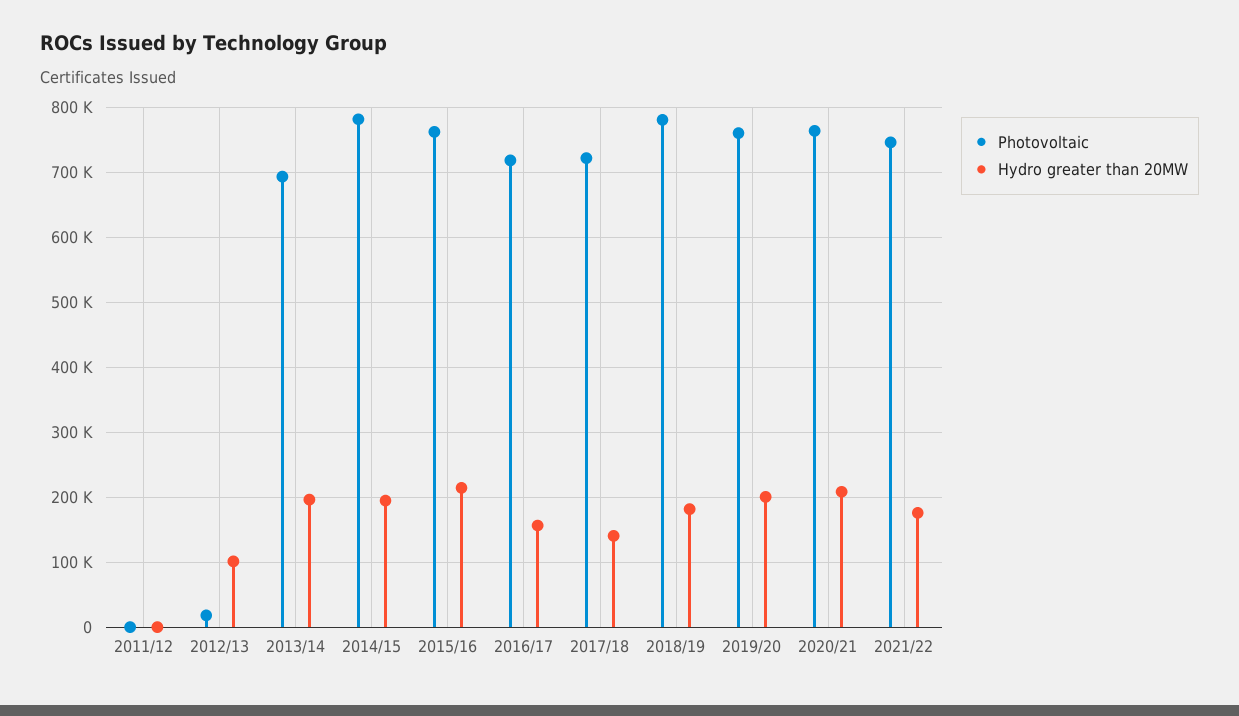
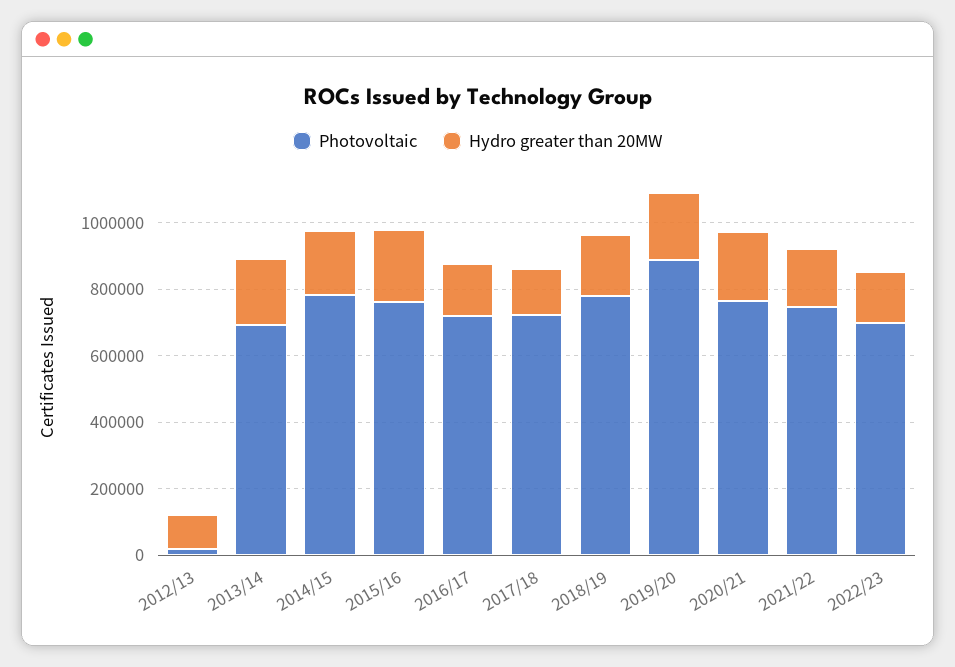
Photovoltaic, 2011/12: 0 -> none
Hydro greater than 20MW, 2011/12: 0 -> none
Photovoltaic, 2019/20: 760000 -> 900000
Photovoltaic, 2022/23: none -> 700000
Hydro greater than 20MW, 2022/23: none -> 150000

